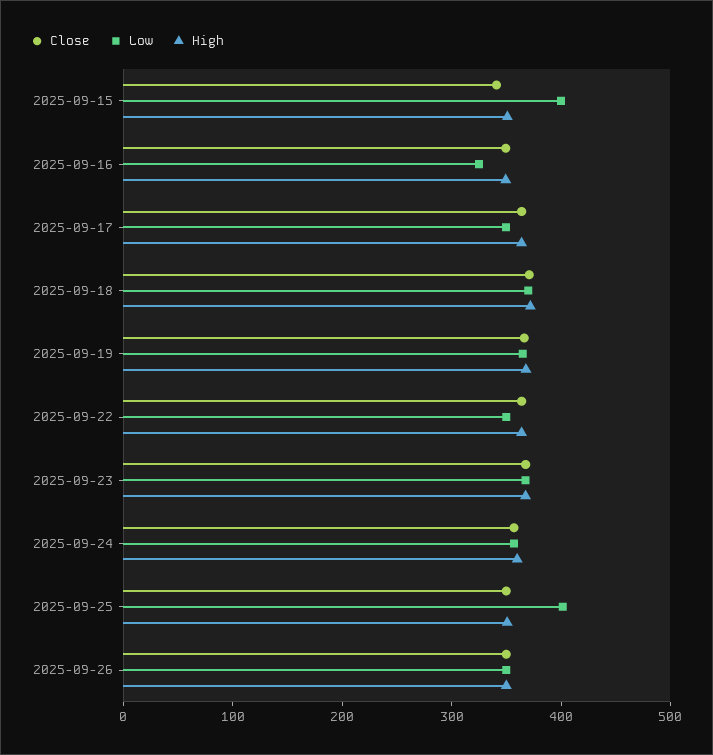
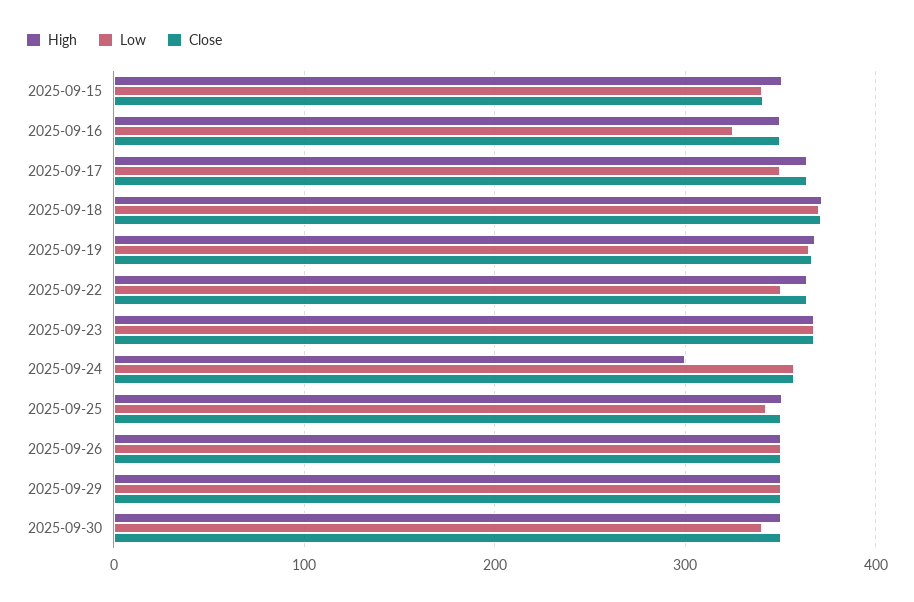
Low, 2025-09-15: 400 -> 340
High, 2025-09-24: 360 -> 300
Low, 2025-09-25: 400 -> 340
High, 2025-09-29: none -> 350
Low, 2025-09-29: none -> 350
Close, 2025-09-29: none -> 350
High, 2025-09-30: none -> 350
Low, 2025-09-30: none -> 340
Close, 2025-09-30: none -> 350

